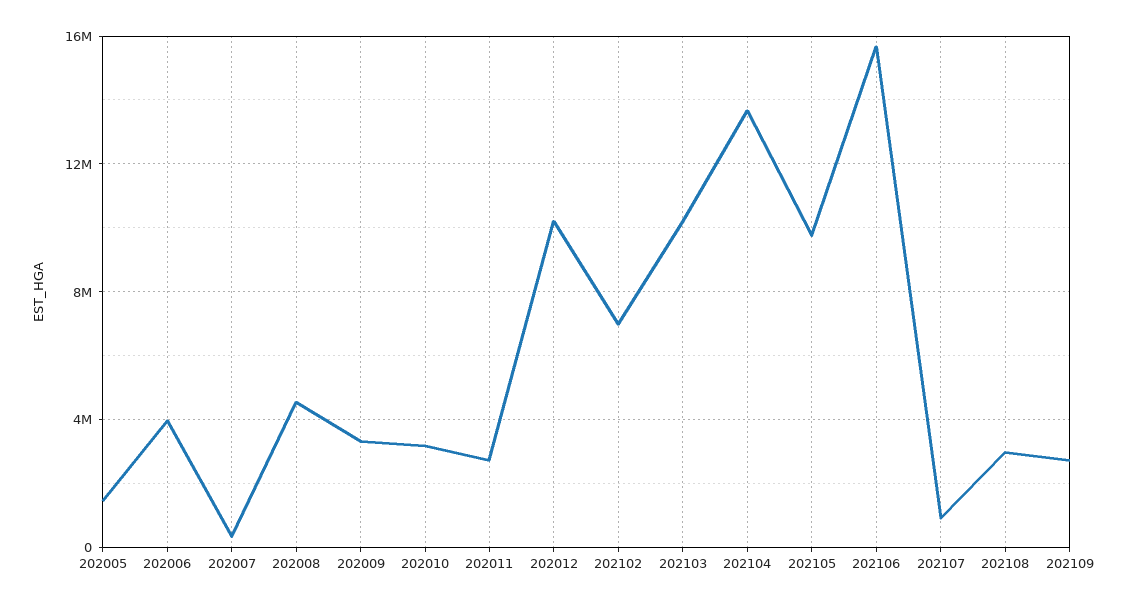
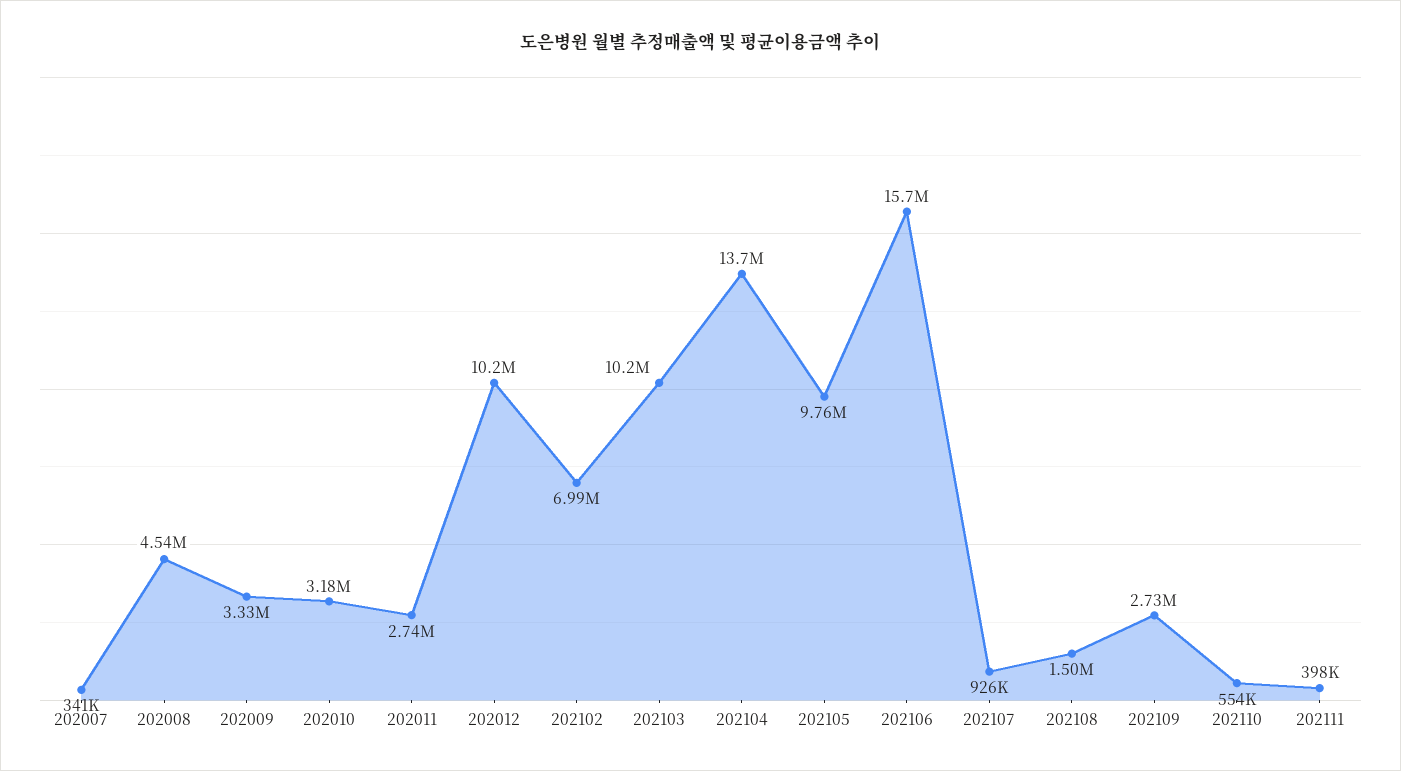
202005: 1500000 -> none
202006: 4000000 -> none
202108: 3000000 -> 1500000
202110: none -> 554000
202111: none -> 398000

